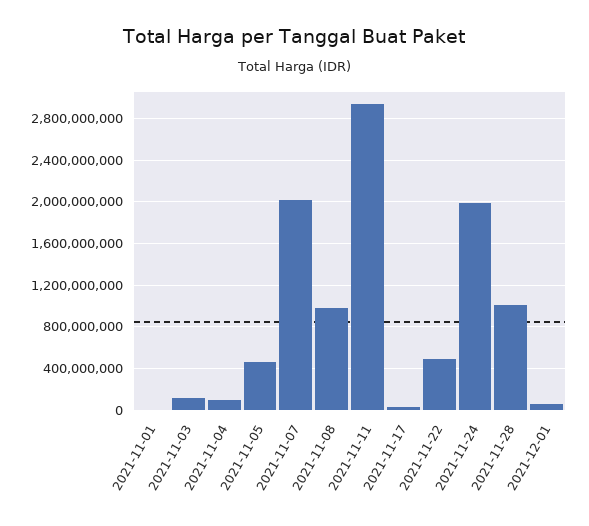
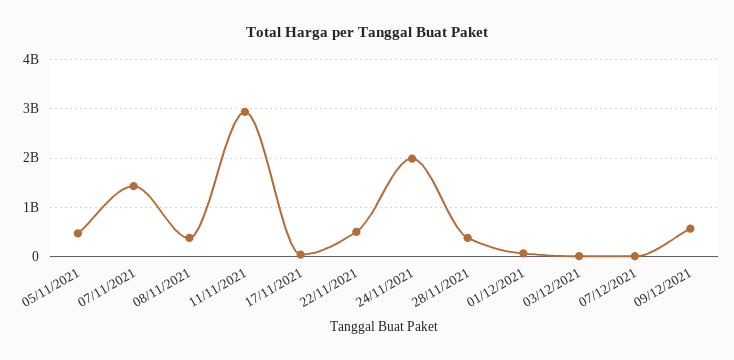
2021-11-01: 0 -> none
2021-11-03: 100000000 -> none
2021-11-04: 100000000 -> none
2021-11-07: 2000000000 -> 1400000000
2021-11-08: 1000000000 -> 400000000
2021-11-28: 1000000000 -> 400000000
03/12/2021: none -> 0
07/12/2021: none -> 0
09/12/2021: none -> 600000000

